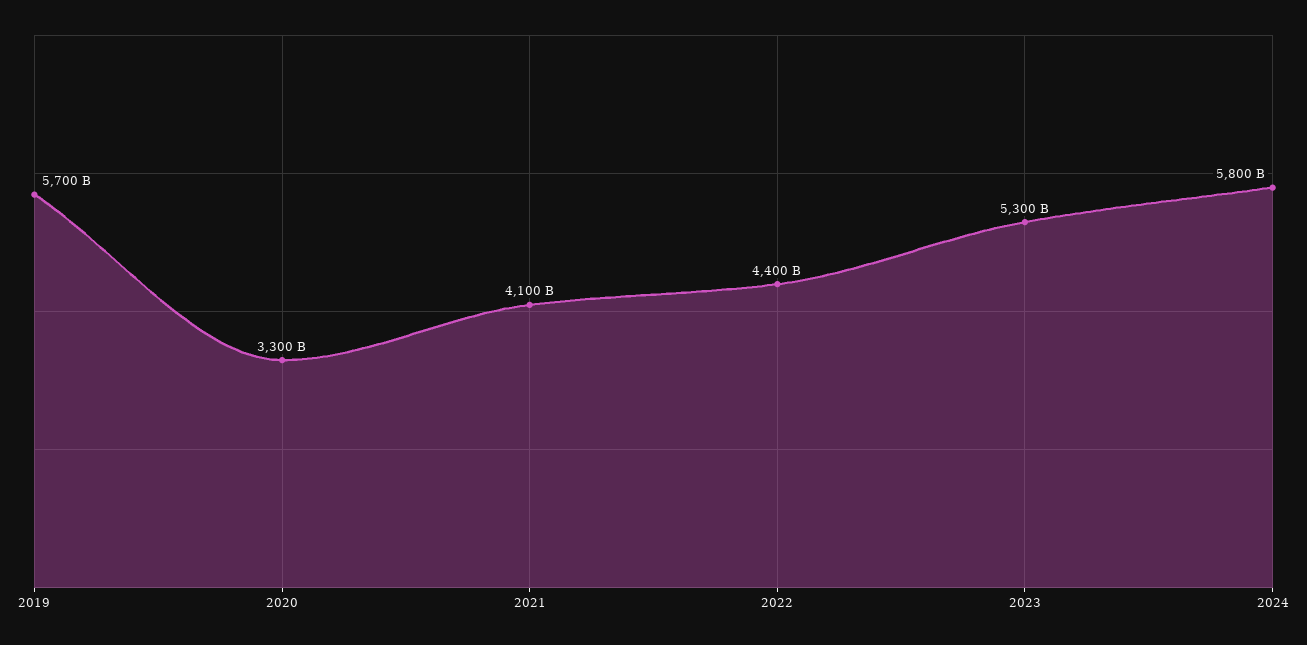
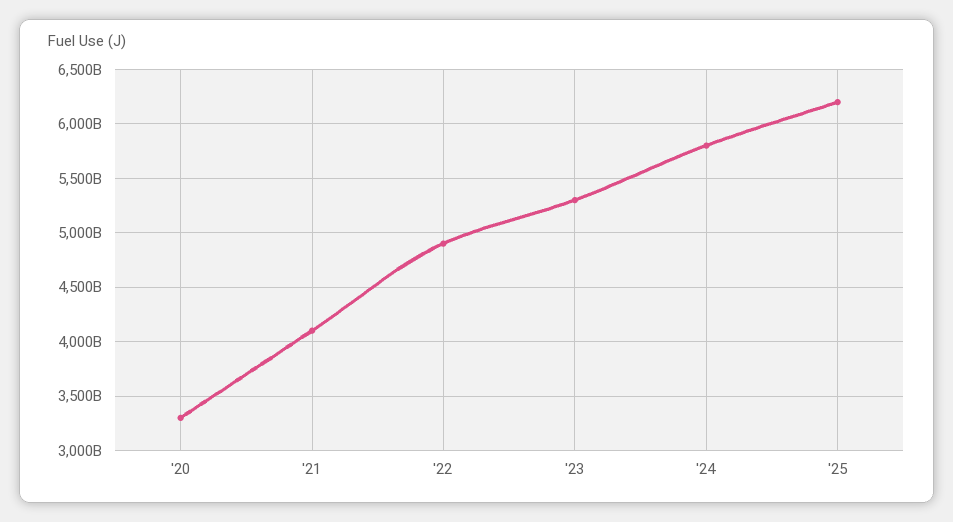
2019: 5700000000000 -> none
2022: 4400000000000 -> 4900000000000
'25: none -> 6200000000000

